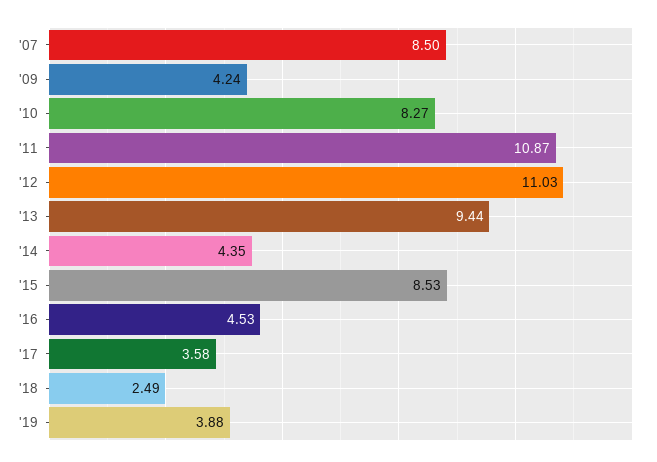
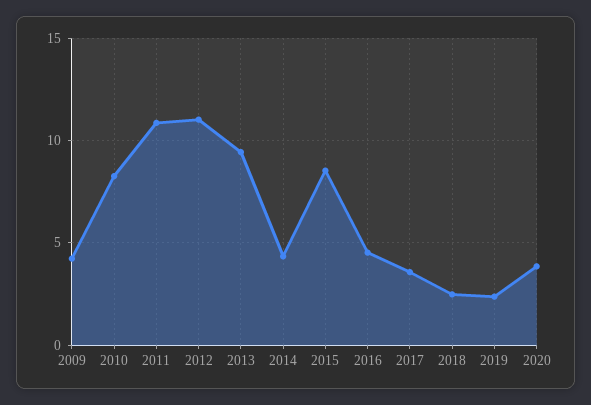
'07: 8.5 -> none
'19: 3.88 -> 2.5
2020: none -> 4

